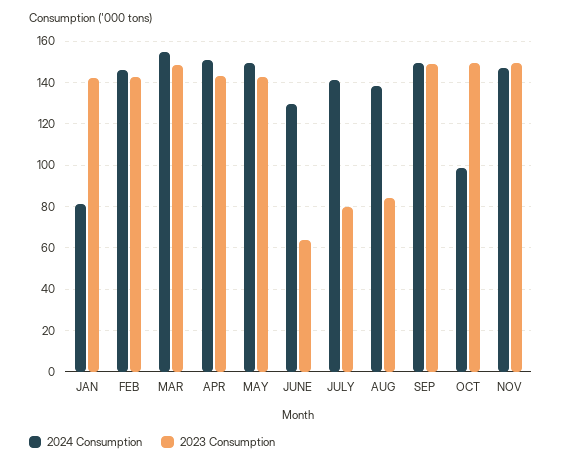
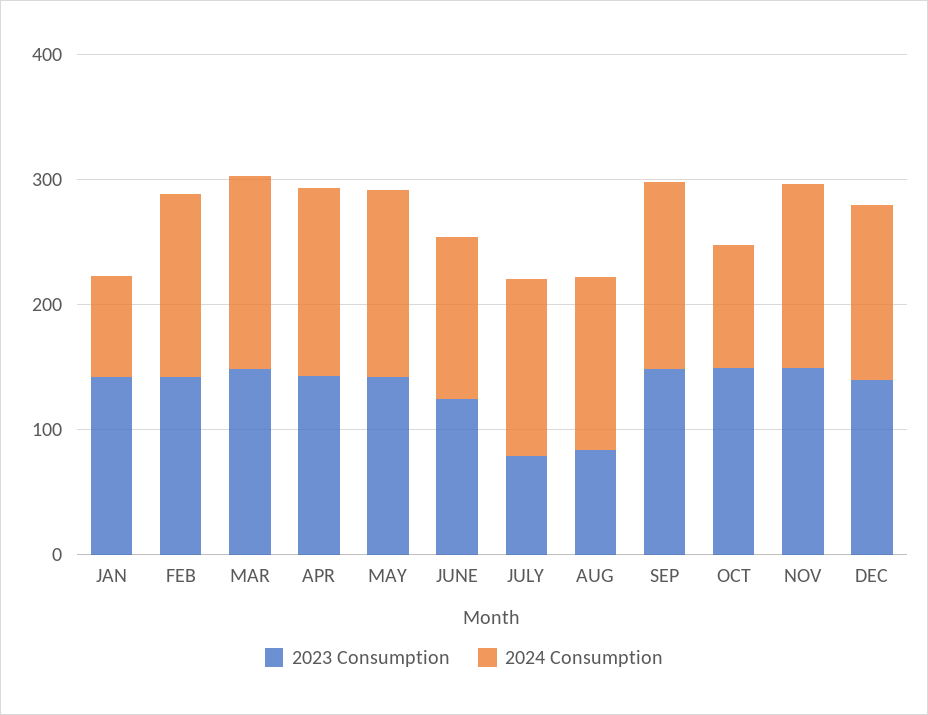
2023 Consumption, JUNE: 65 -> 120
2023 Consumption, DEC: none -> 140
2024 Consumption, DEC: none -> 140

